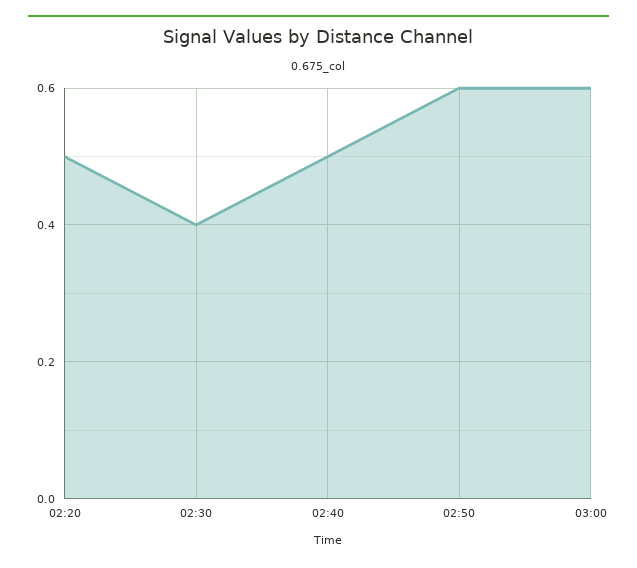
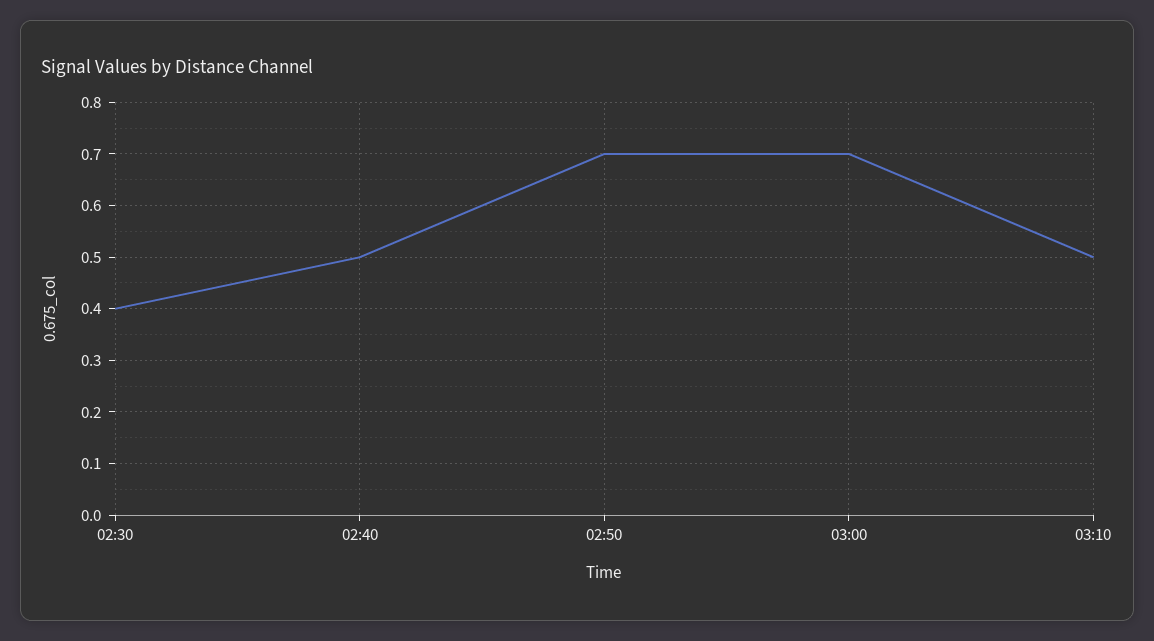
02:20: 0.5 -> none
02:50: 0.6 -> 0.7
03:00: 0.6 -> 0.7
03:10: none -> 0.5

